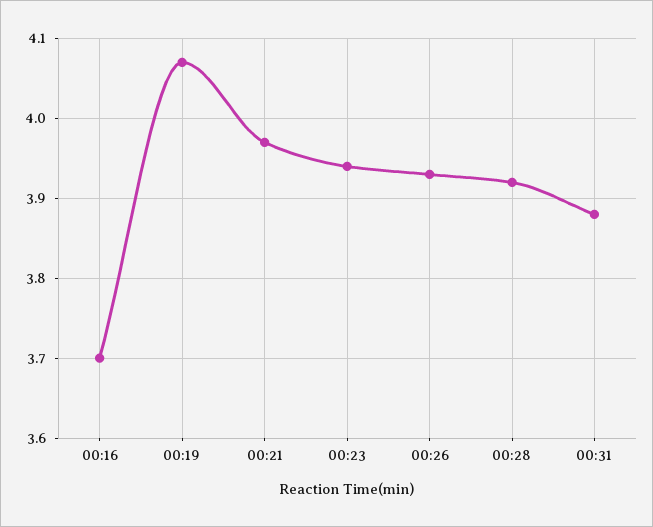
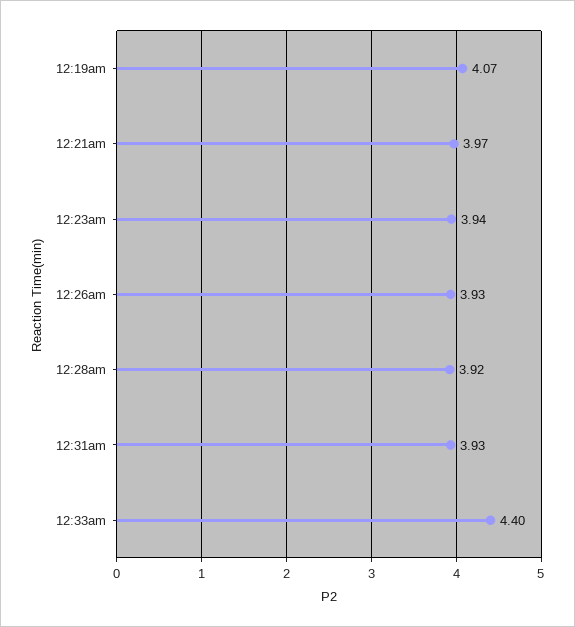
00:16: 3.7 -> none
00:31: 3.88 -> 3.93
12:33am: none -> 4.4

